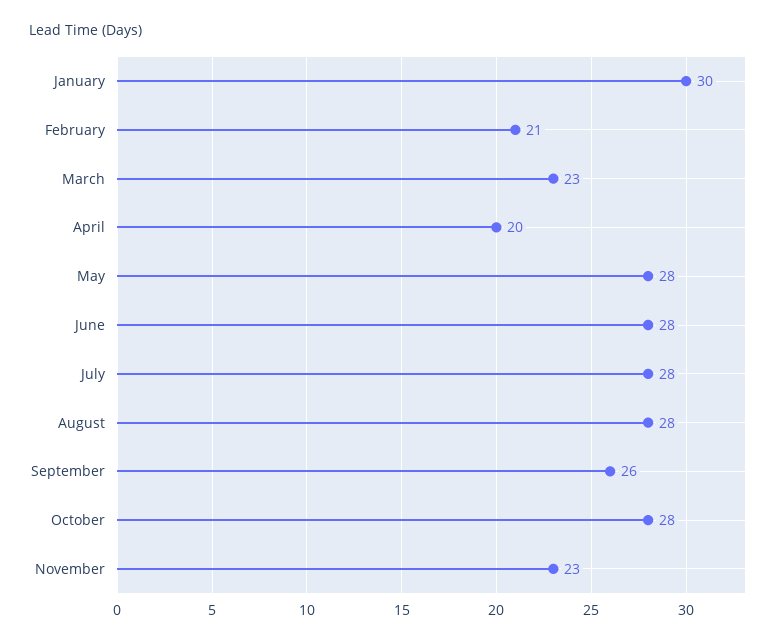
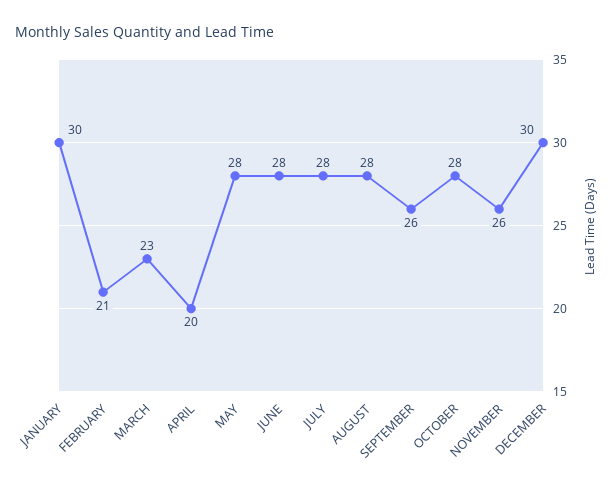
November: 23 -> 26
DECEMBER: none -> 30

